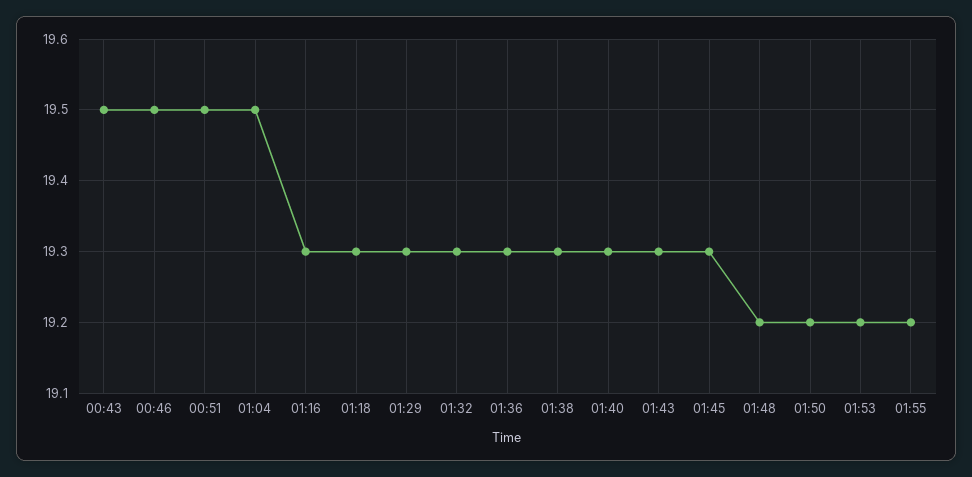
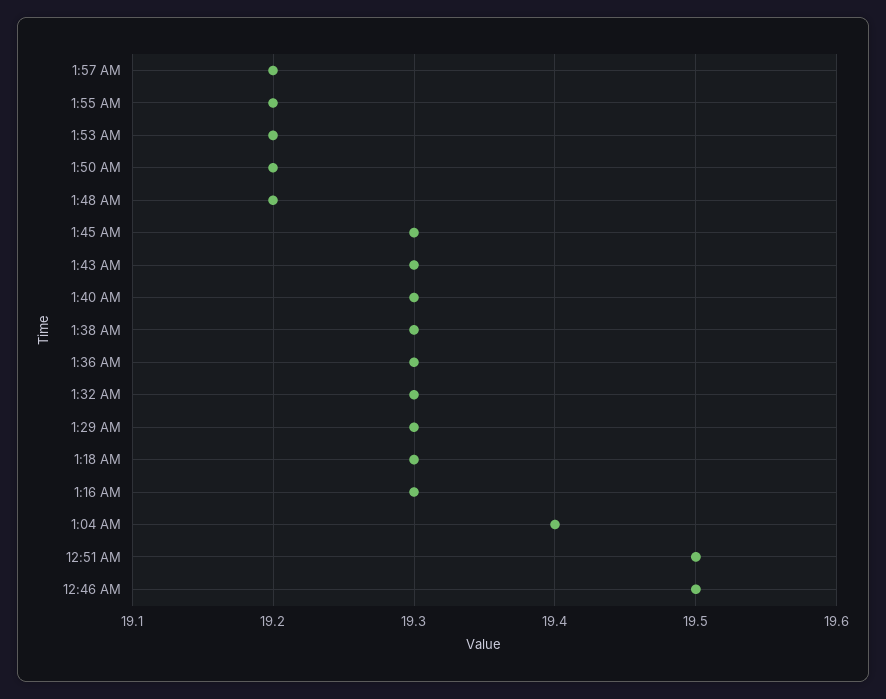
00:43: 19.5 -> none
01:04: 19.5 -> 19.4
1:57 AM: none -> 19.2

